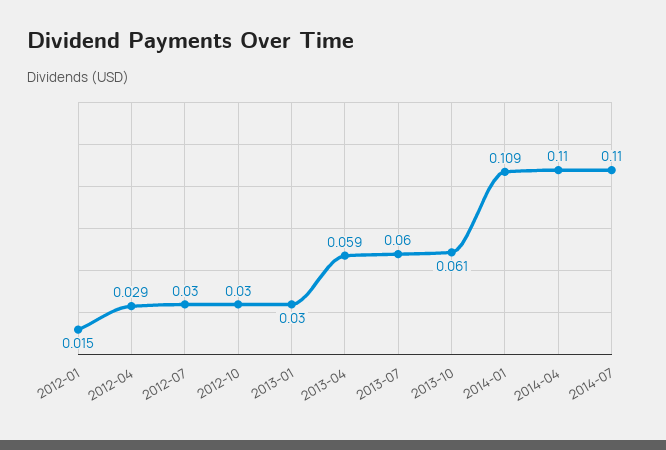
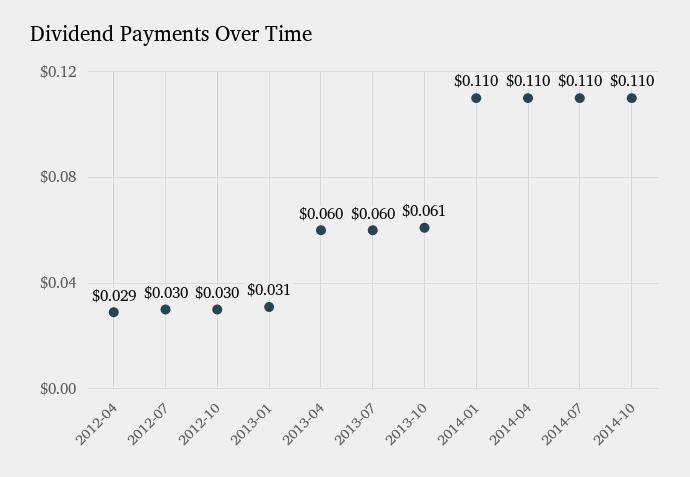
2012-01: 0.015 -> none
2013-01: 0.03 -> 0.031
2013-04: 0.059 -> 0.06
2014-01: 0.109 -> 0.11
2014-10: none -> 0.11

